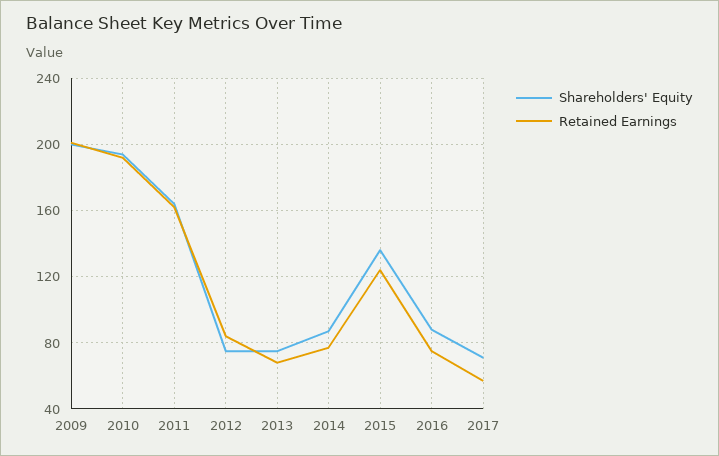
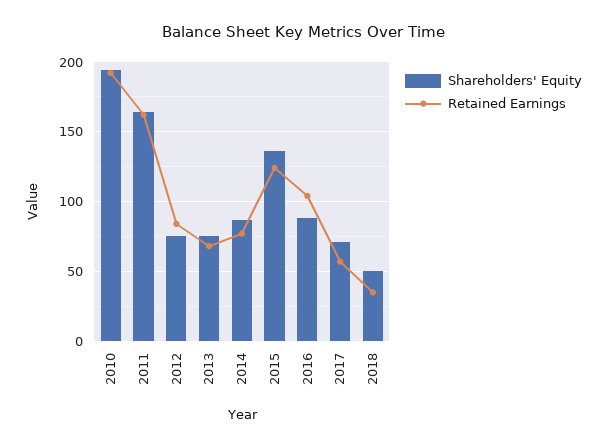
Shareholders' Equity, 2009: 200 -> none
Retained Earnings, 2009: 200 -> none
Retained Earnings, 2016: 75 -> 105
Shareholders' Equity, 2018: none -> 50
Retained Earnings, 2018: none -> 35

